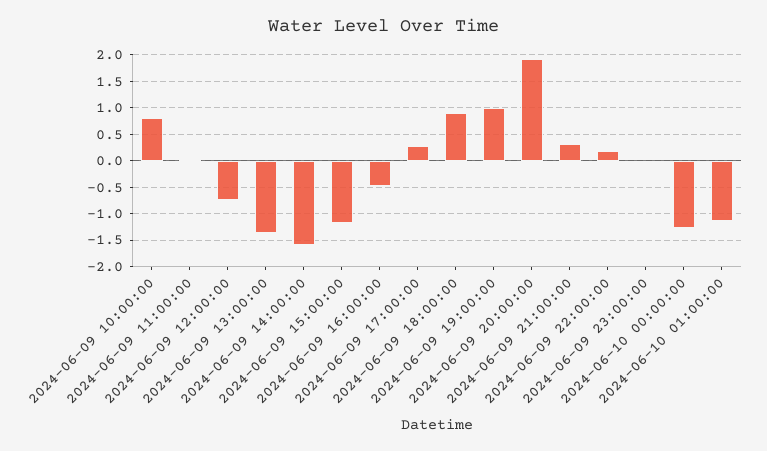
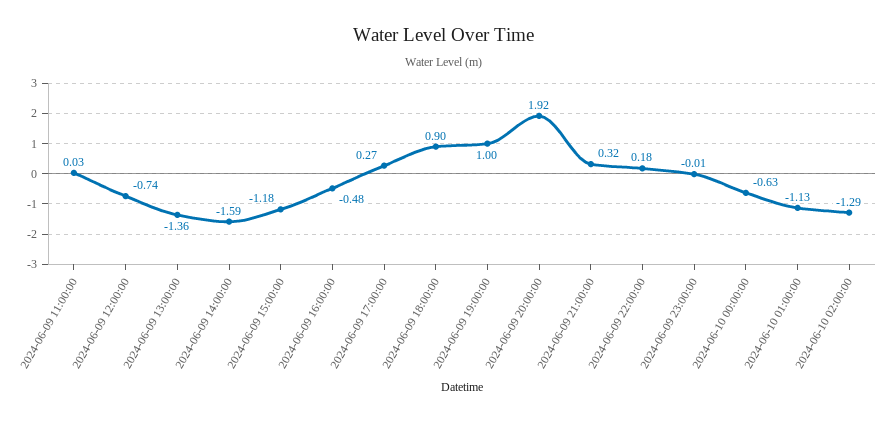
2024-06-09 10:00:00: 0.75 -> none
2024-06-10 00:00:00: -1.25 -> -0.63
2024-06-10 02:00:00: none -> -1.29

